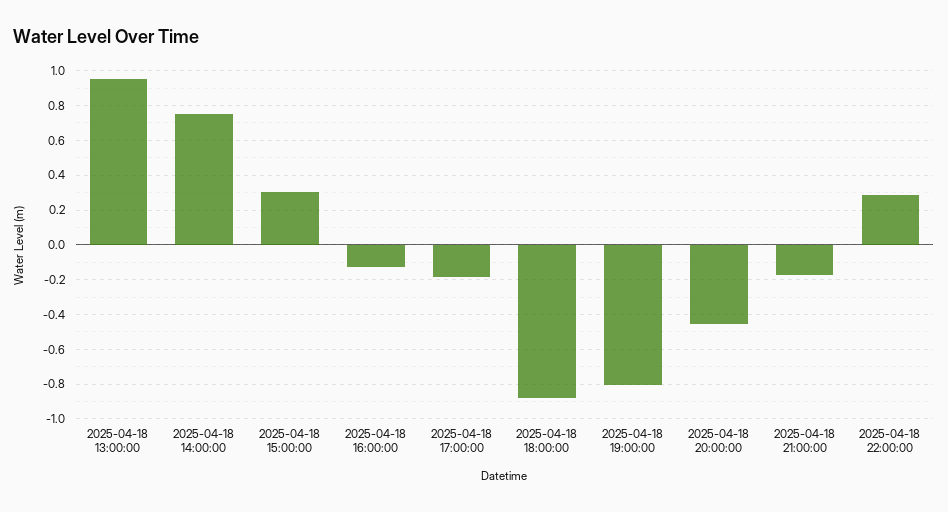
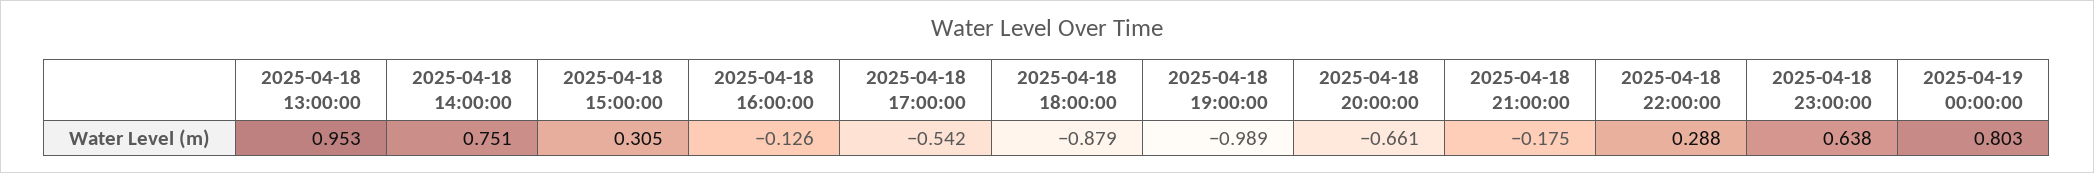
2025-04-18 17:00:00: -0.2 -> -0.542
2025-04-18 19:00:00: -0.8 -> -0.989
2025-04-18 20:00:00: -0.45 -> -0.661
2025-04-18 23:00:00: none -> 0.638
2025-04-19 00:00:00: none -> 0.803

